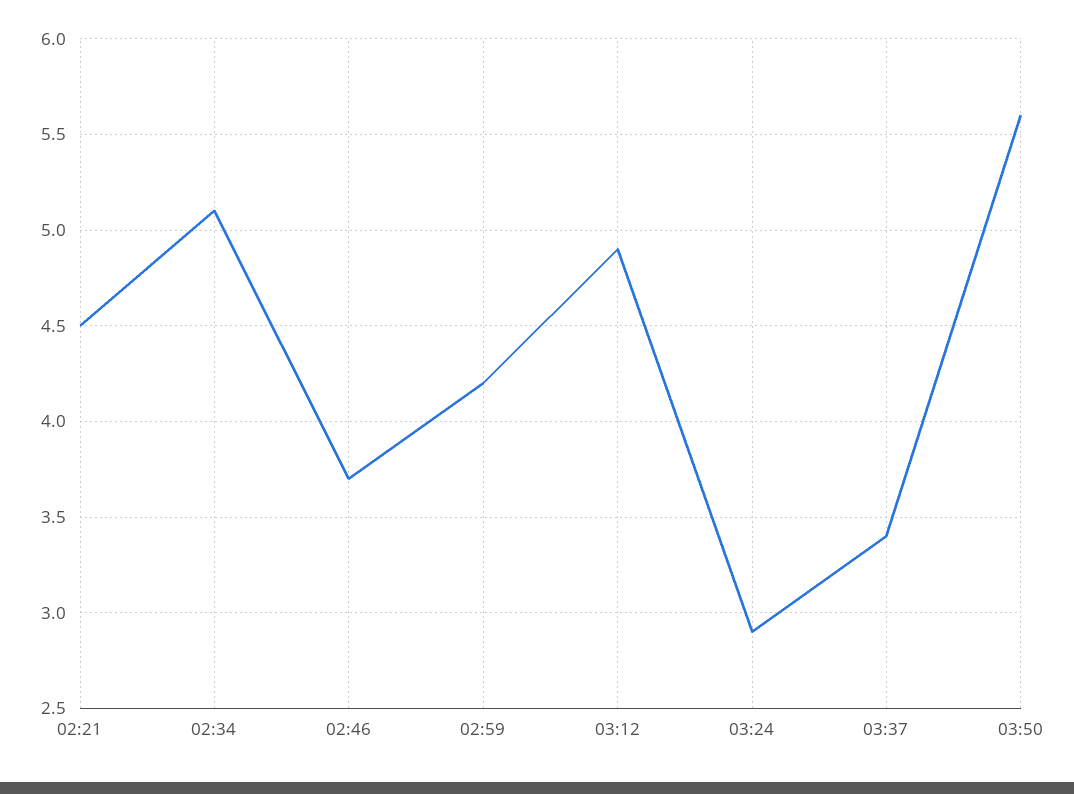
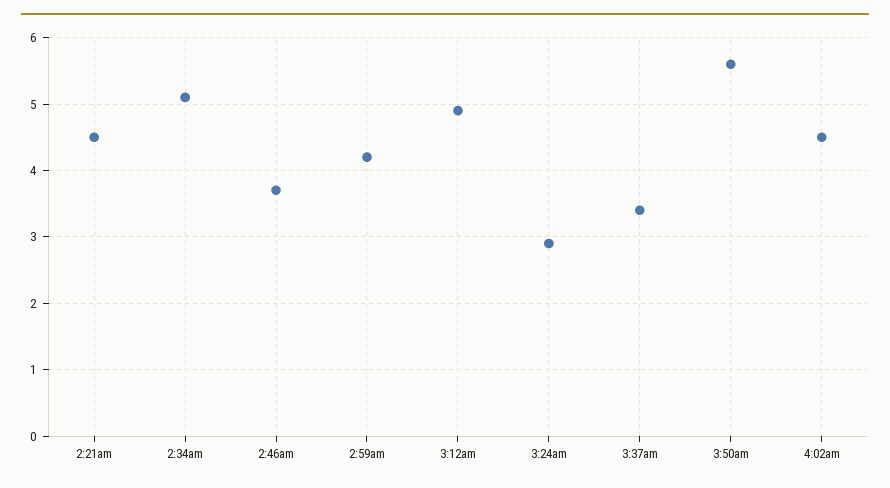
4:02am: none -> 4.5

